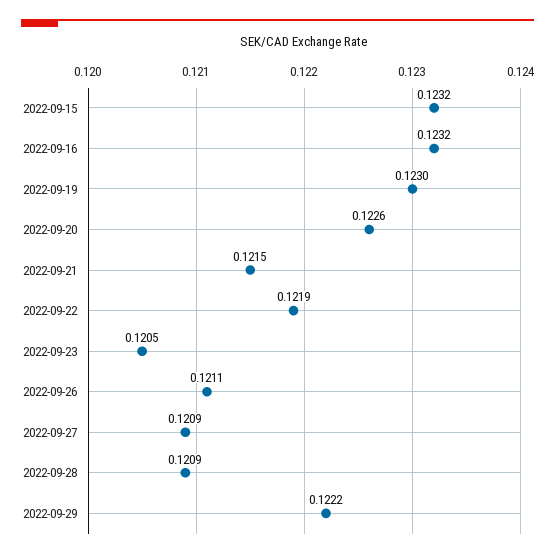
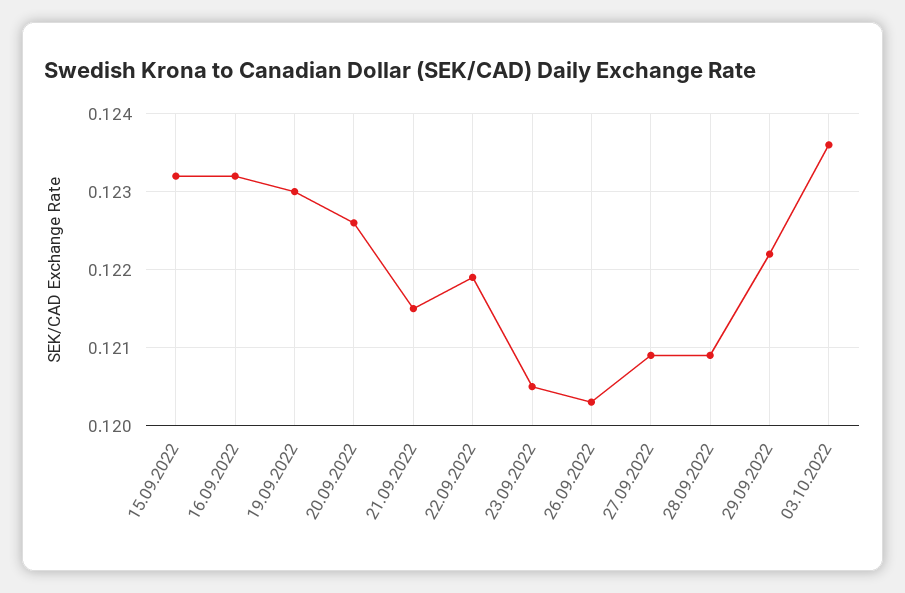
2022-09-26: 0.1211 -> 0.1203
03.10.2022: none -> 0.1236

